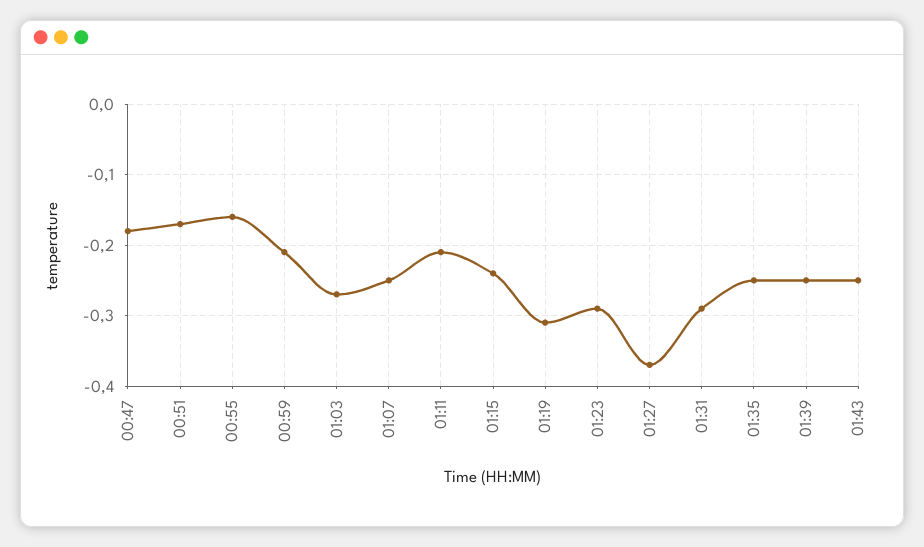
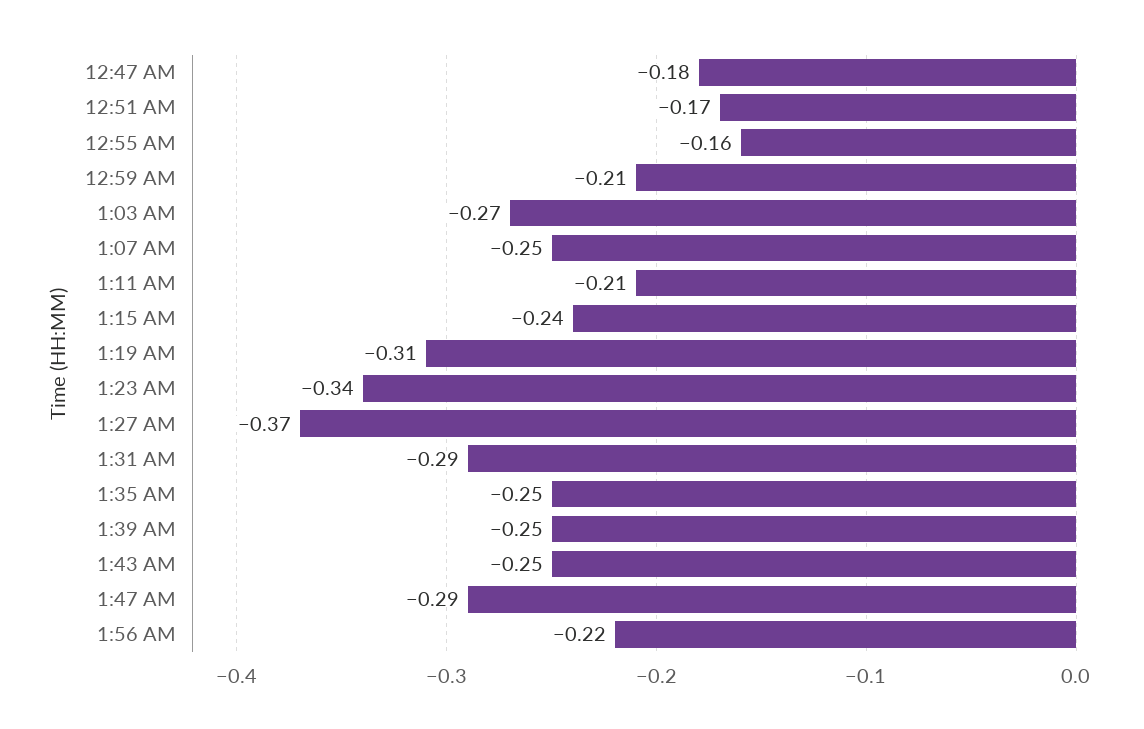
01:23: -0.29 -> -0.34
1:47 AM: none -> -0.29
1:56 AM: none -> -0.22

